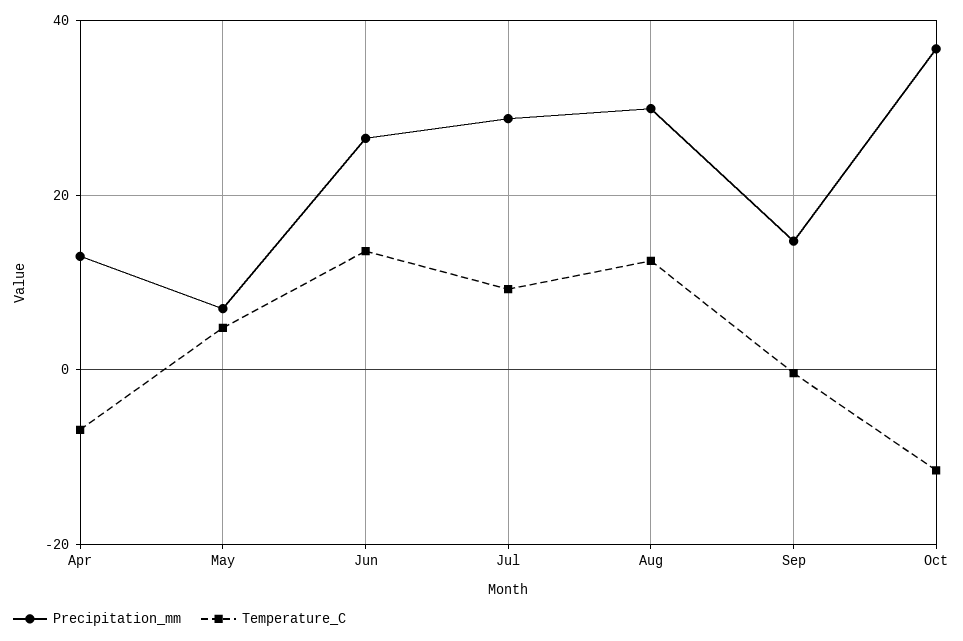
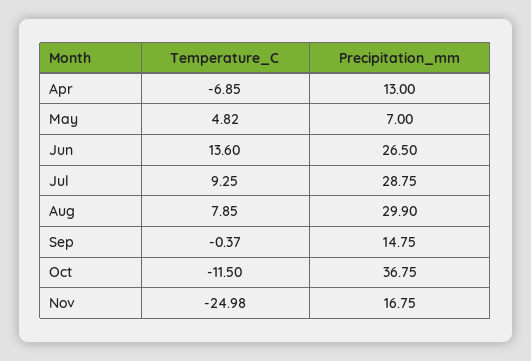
Temperature_C, Aug: 12 -> 7.85
Temperature_C, Nov: none -> -24.98
Precipitation_mm, Nov: none -> 16.75

